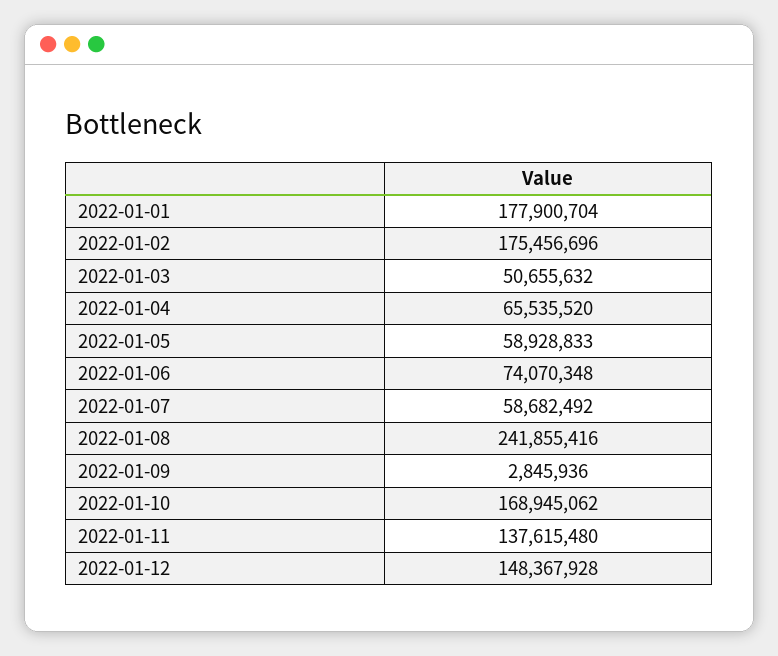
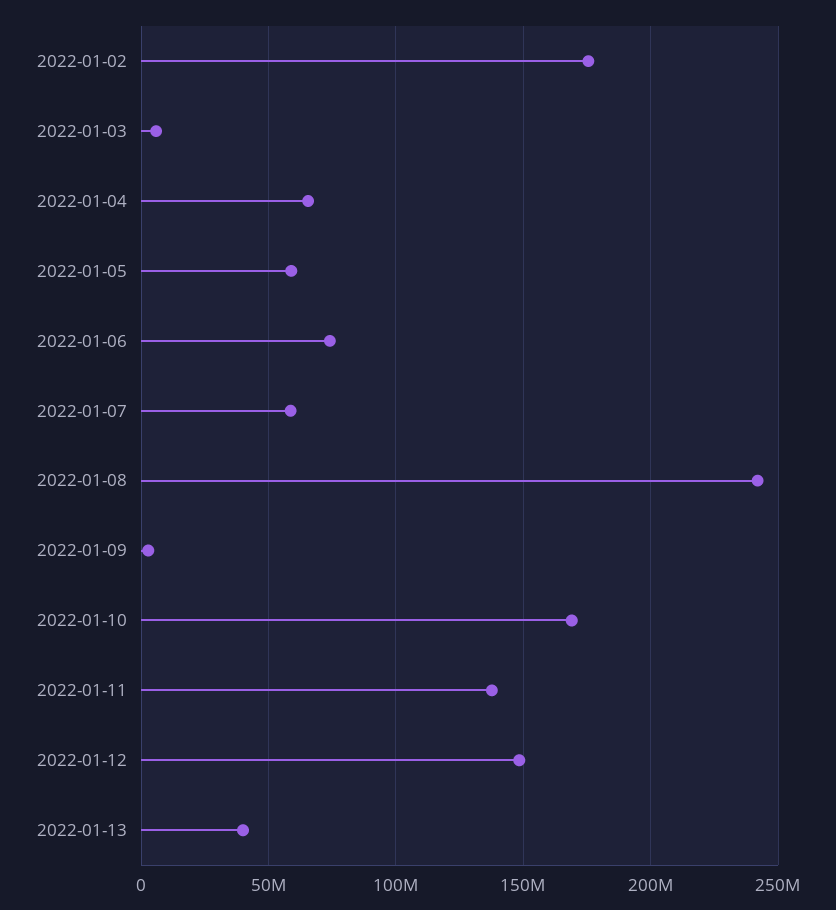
2022-01-01: 177900704 -> none
2022-01-03: 50655632 -> 5000000
2022-01-13: none -> 40000000

